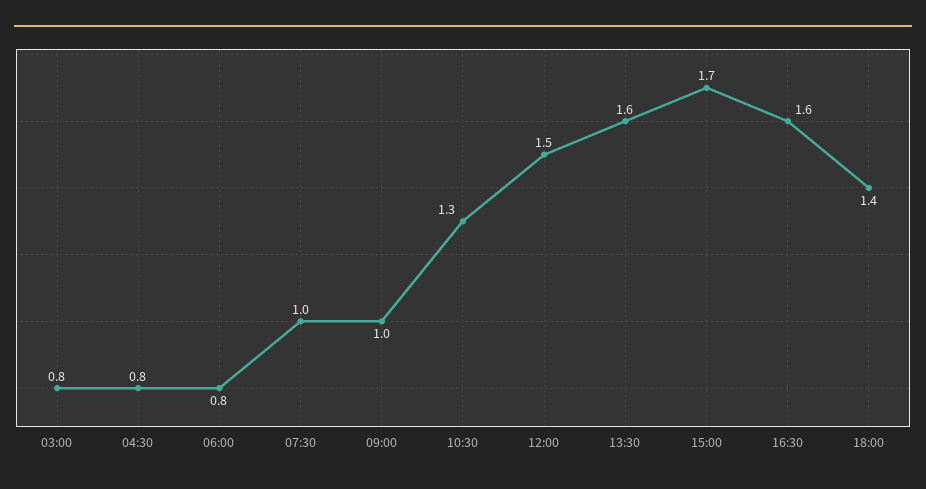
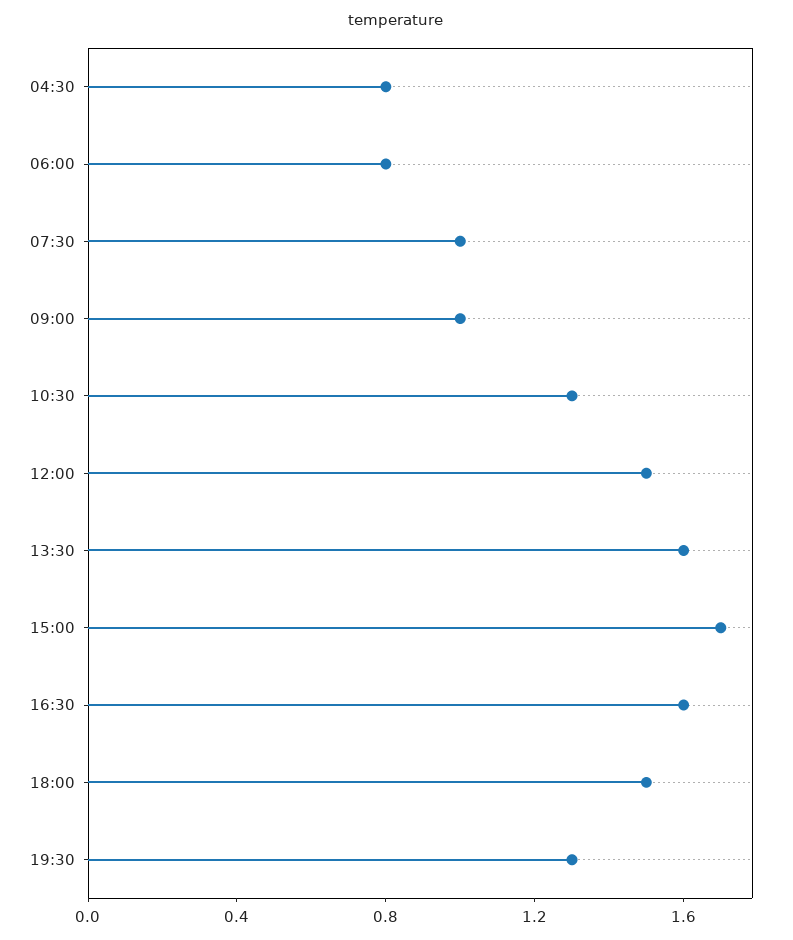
03:00: 0.8 -> none
18:00: 1.4 -> 1.5
19:30: none -> 1.3

